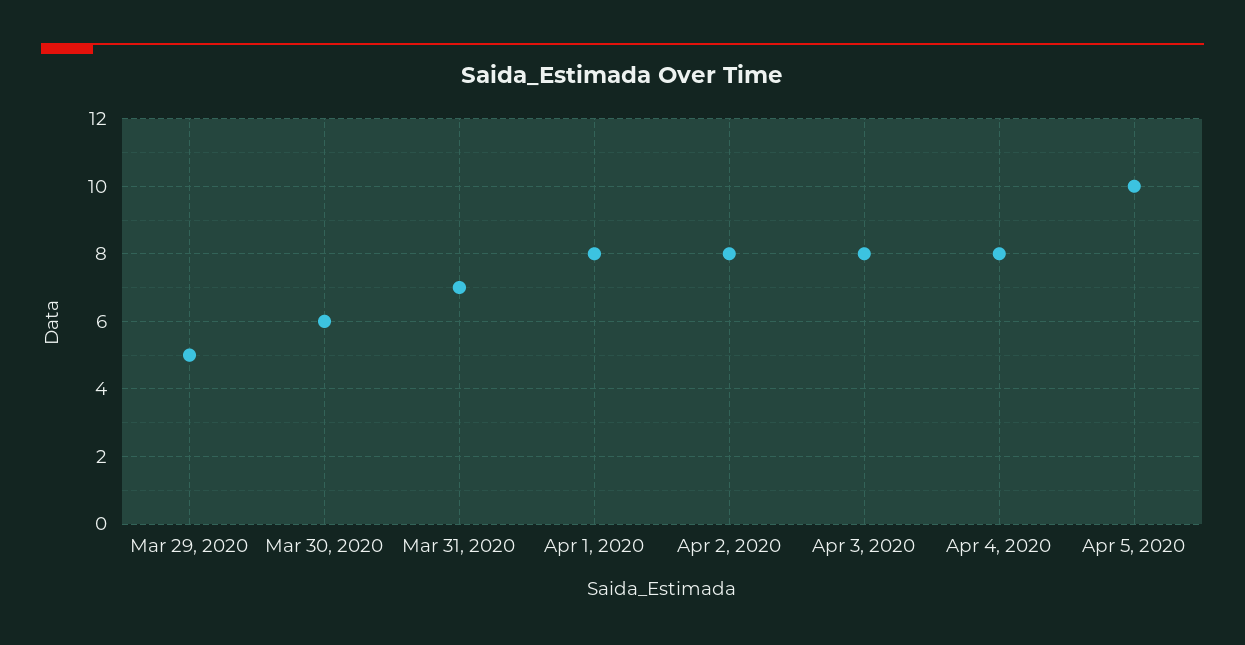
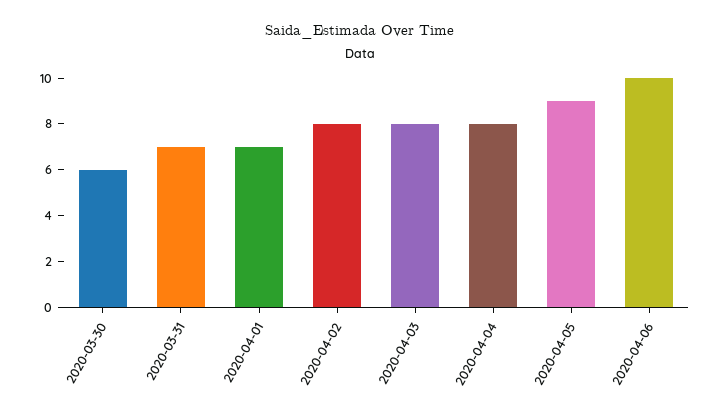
Mar 29, 2020: 5 -> none
Apr 1, 2020: 8 -> 7
Apr 5, 2020: 10 -> 9
2020-04-06: none -> 10

